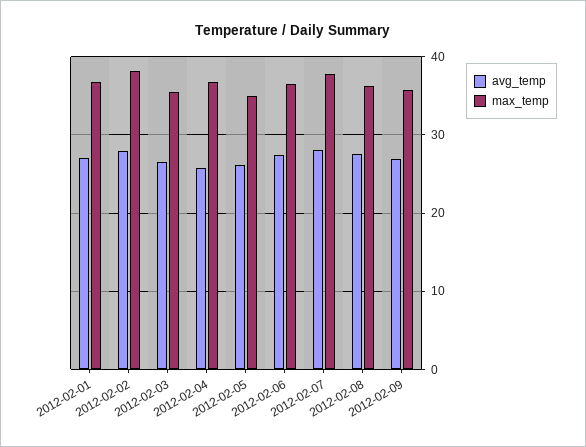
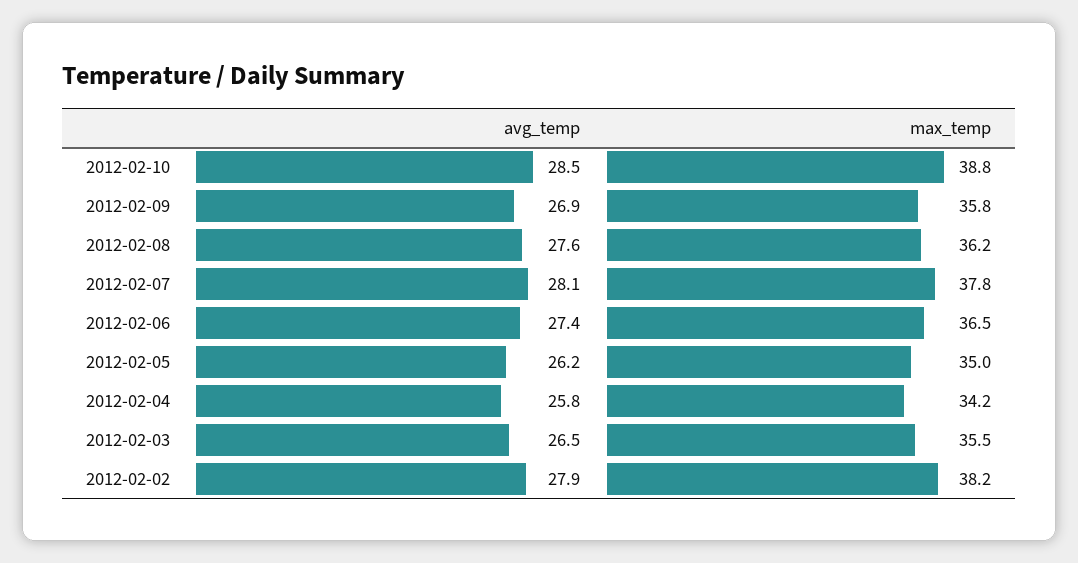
avg_temp, 2012-02-01: 27 -> none
max_temp, 2012-02-01: 37 -> none
max_temp, 2012-02-04: 37 -> 34.2
avg_temp, 2012-02-10: none -> 28.5
max_temp, 2012-02-10: none -> 38.8

